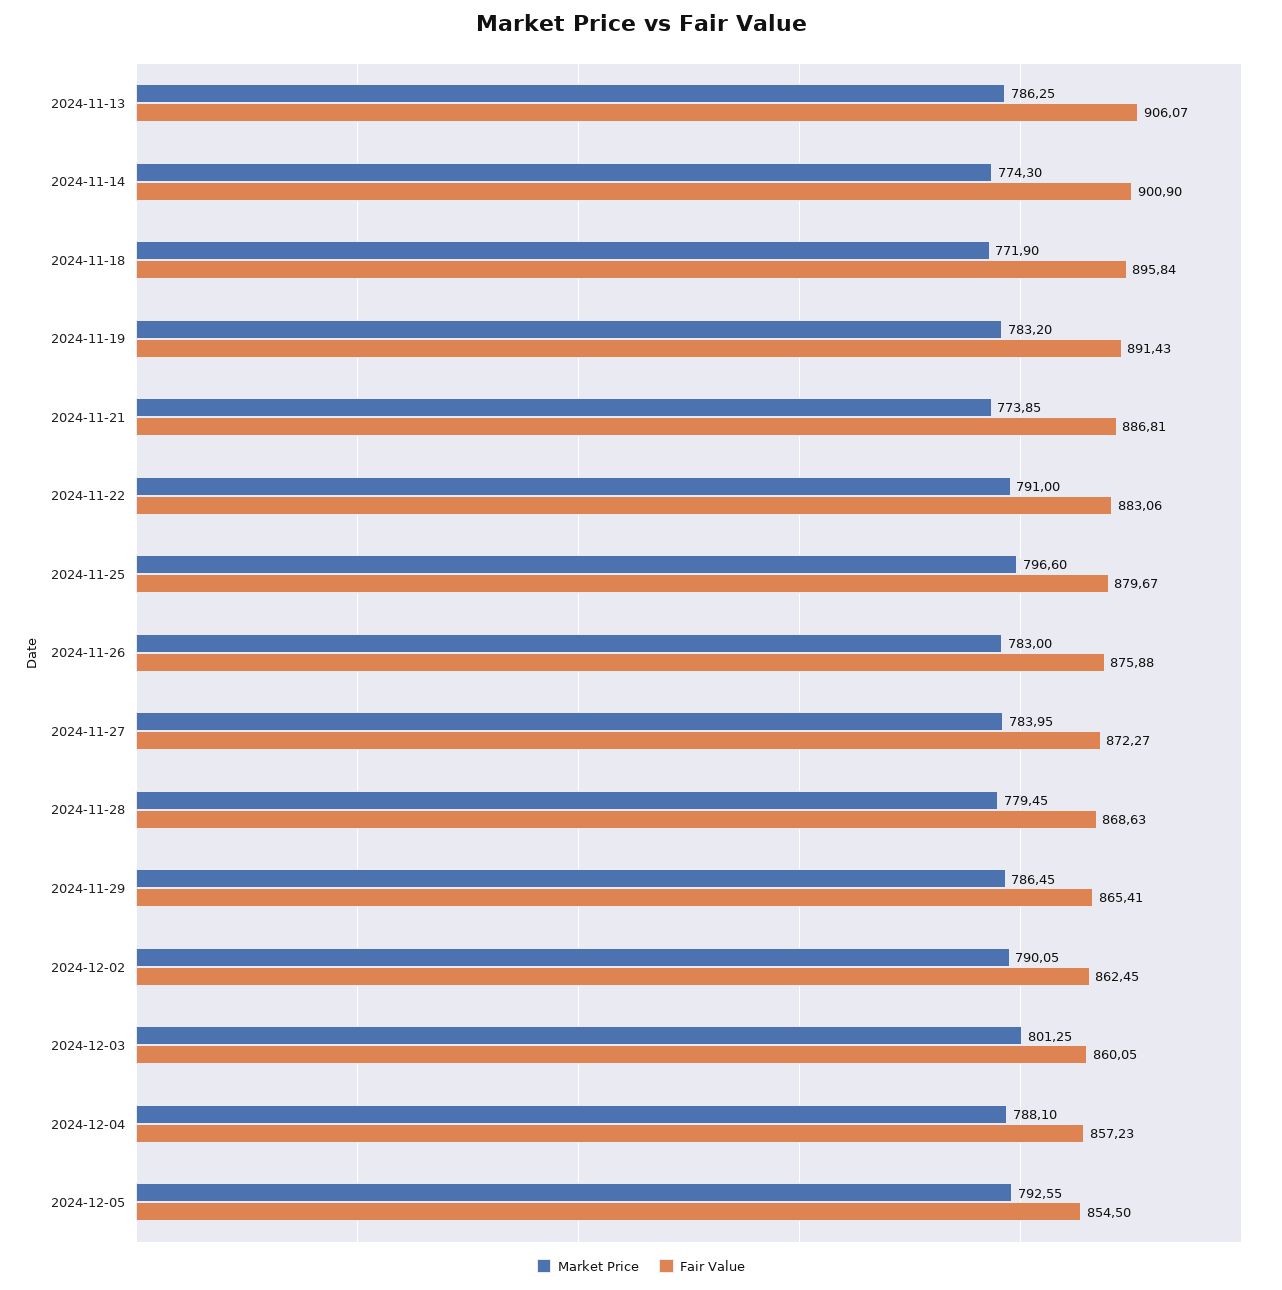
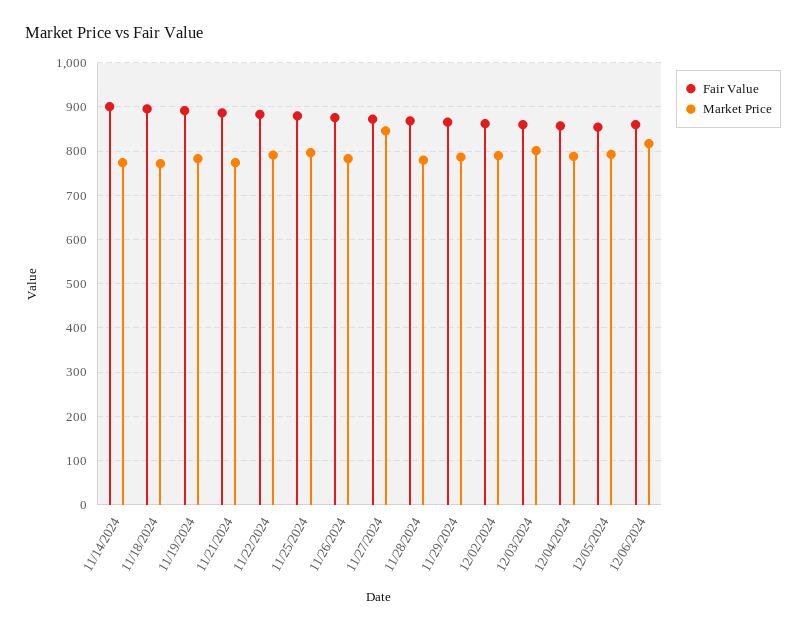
Market Price, 2024-11-13: 786.25 -> none
Fair Value, 2024-11-13: 906.07 -> none
Market Price, 2024-11-27: 783.95 -> 840
Fair Value, 12/06/2024: none -> 860
Market Price, 12/06/2024: none -> 820

